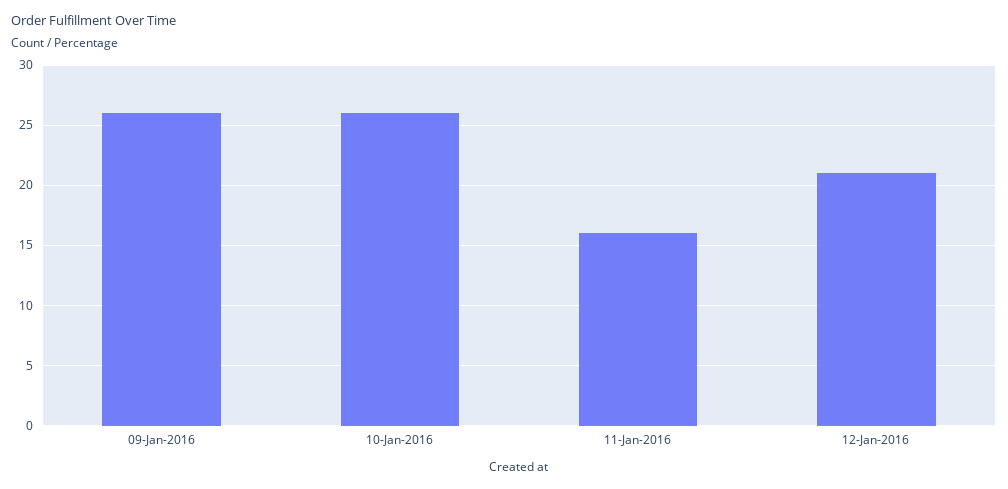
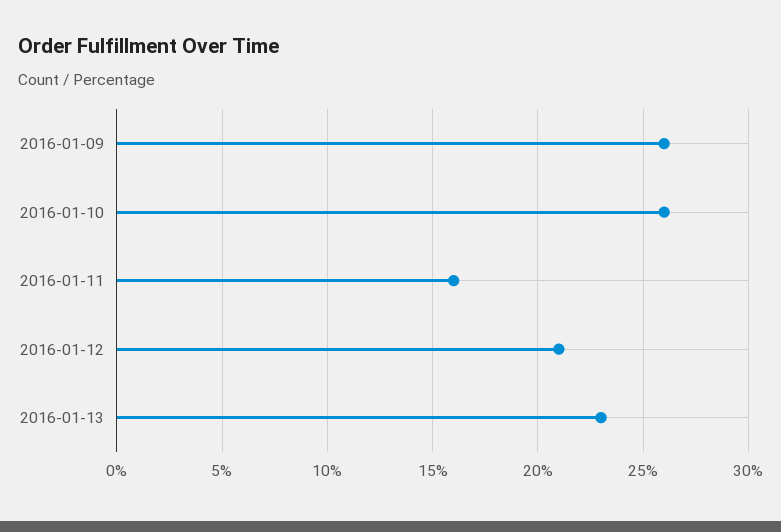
2016-01-13: none -> 23

